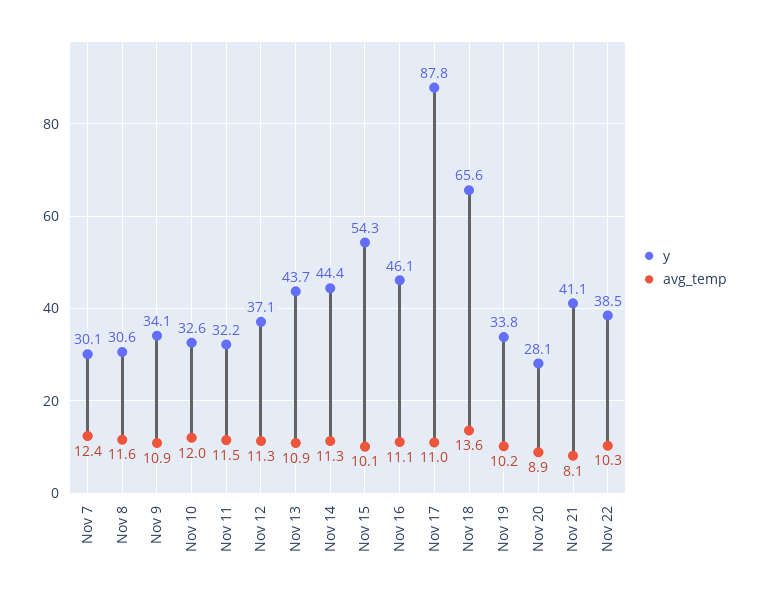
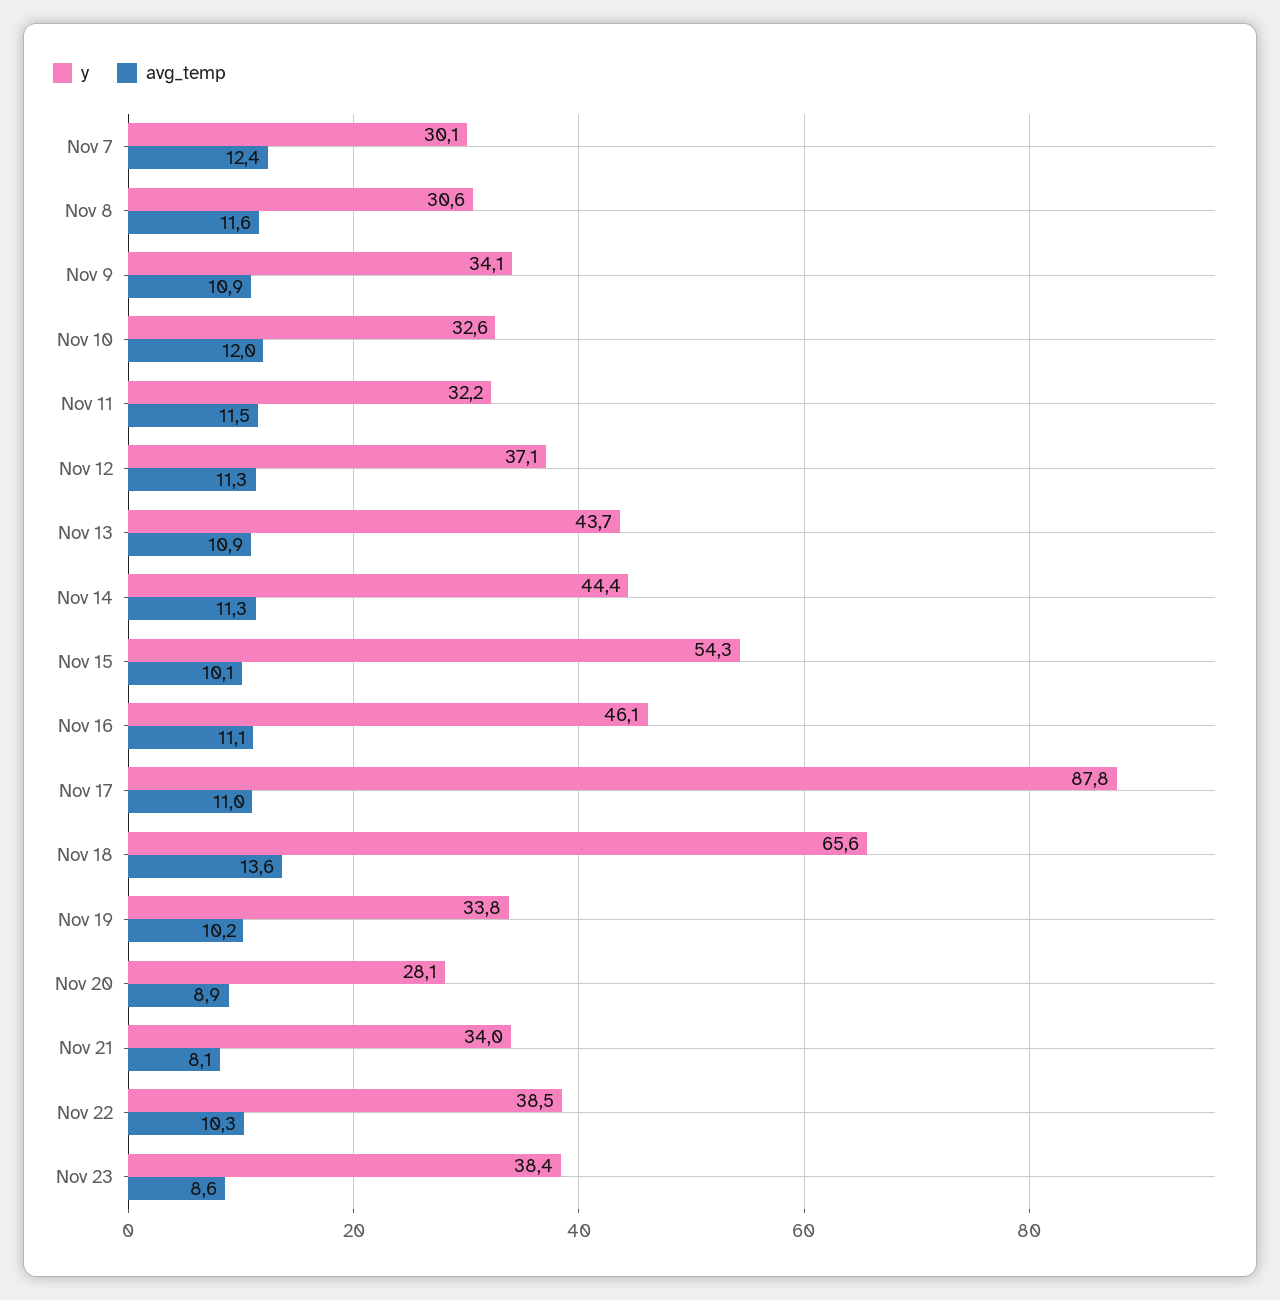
y, Nov 21: 41.1 -> 34
y, Nov 23: none -> 38.4
avg_temp, Nov 23: none -> 8.6

